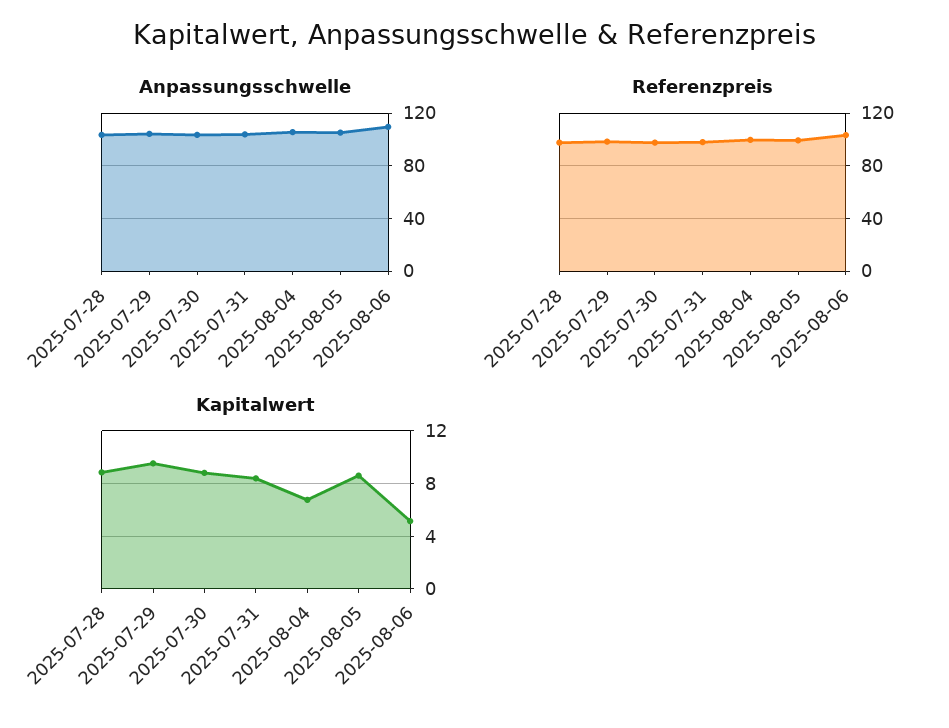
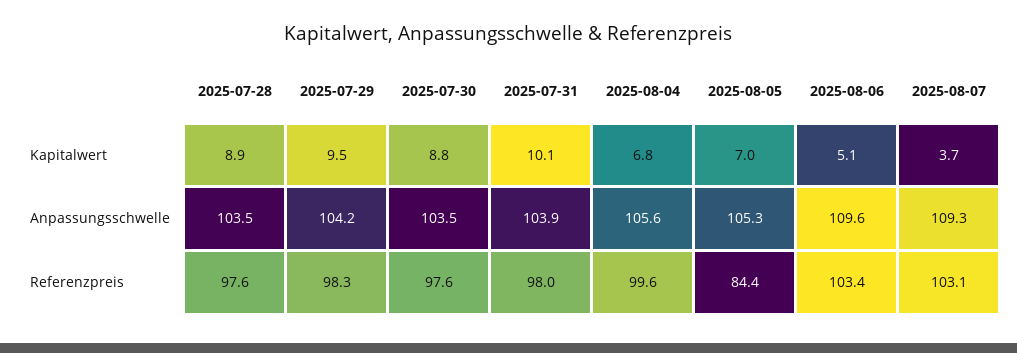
Referenzpreis, 2025-08-05: 100 -> 84.4
Kapitalwert, 2025-07-31: 8.5 -> 10.1
Kapitalwert, 2025-08-05: 8.5 -> 7
Kapitalwert, 2025-08-07: none -> 3.7
Anpassungsschwelle, 2025-08-07: none -> 109.3
Referenzpreis, 2025-08-07: none -> 103.1

